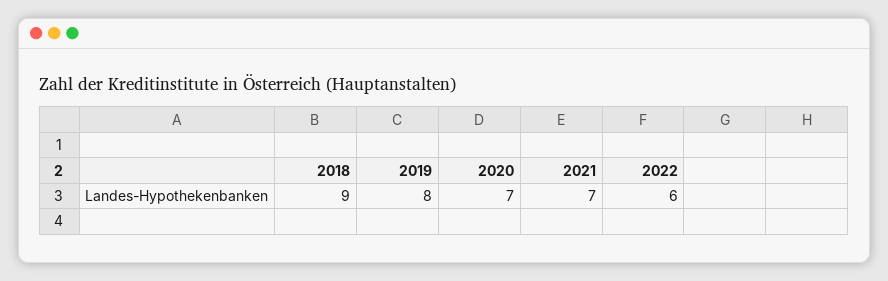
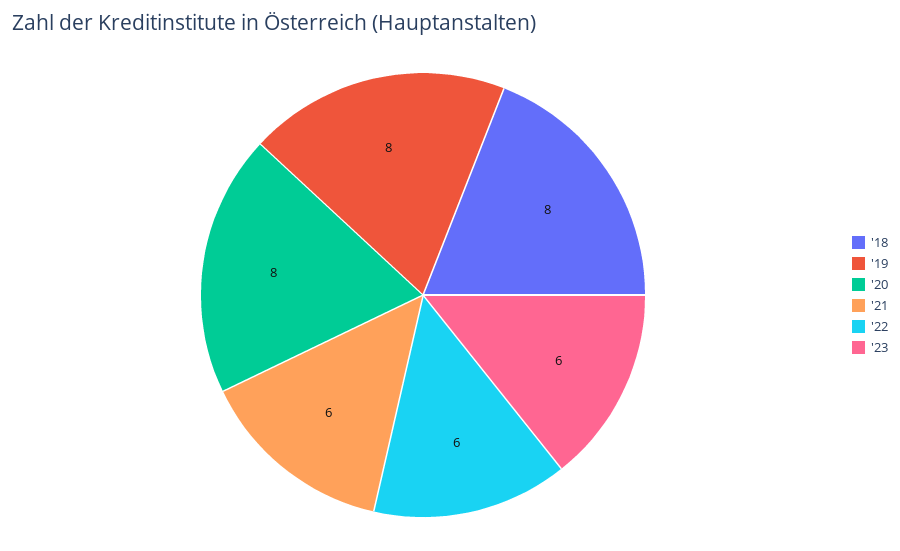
2018: 9 -> 8
2020: 7 -> 8
2021: 7 -> 6
'23: none -> 6

